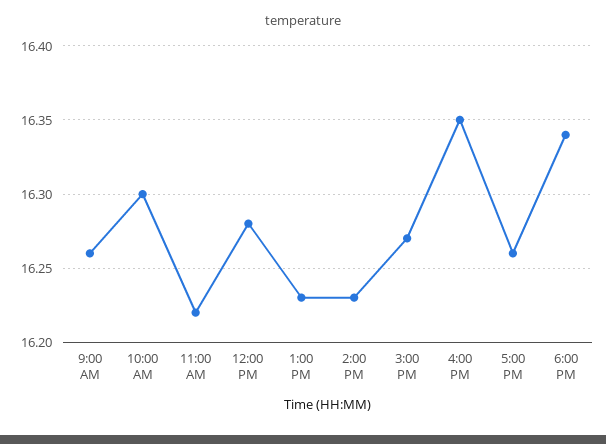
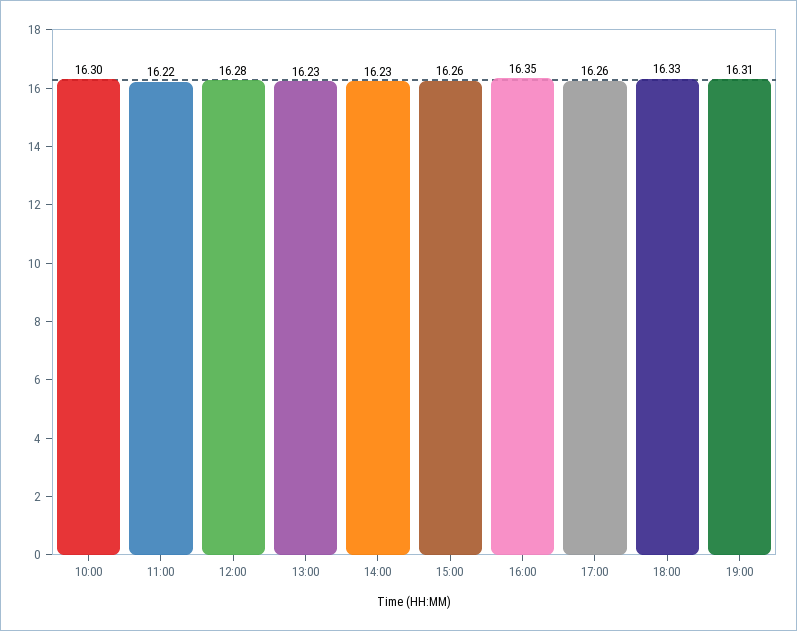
9:00 AM: 16.26 -> none
3:00 PM: 16.27 -> 16.26
6:00 PM: 16.34 -> 16.33
19:00: none -> 16.31

